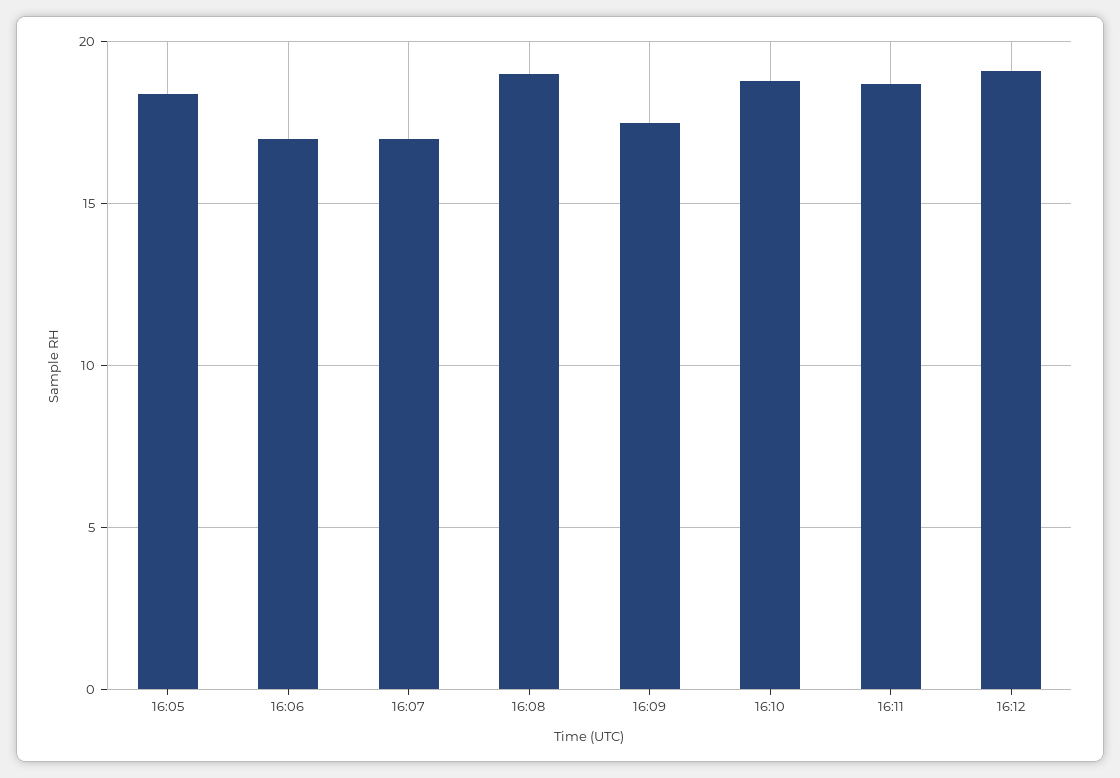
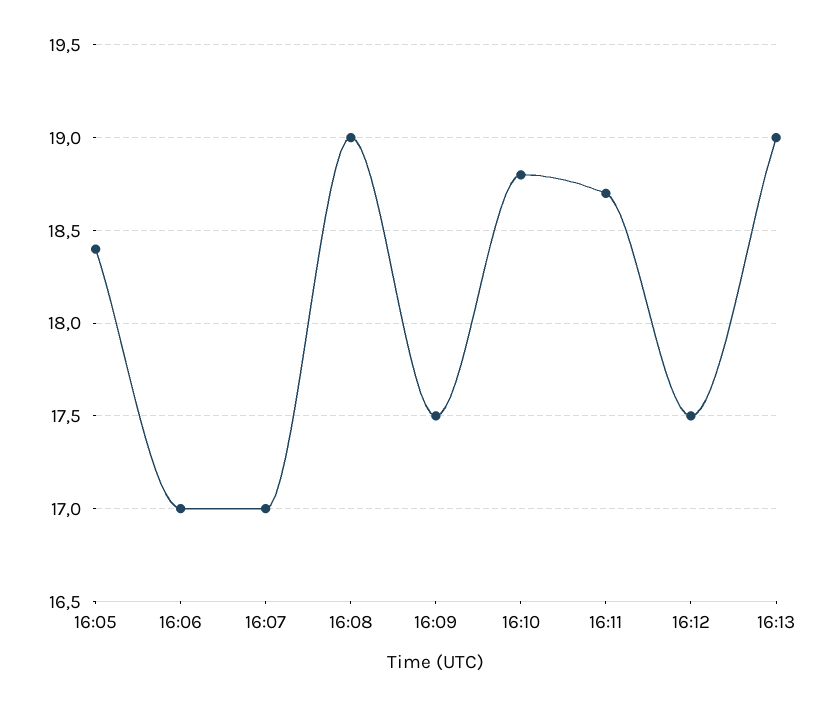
16:12: 19 -> 17.5
16:13: none -> 19

